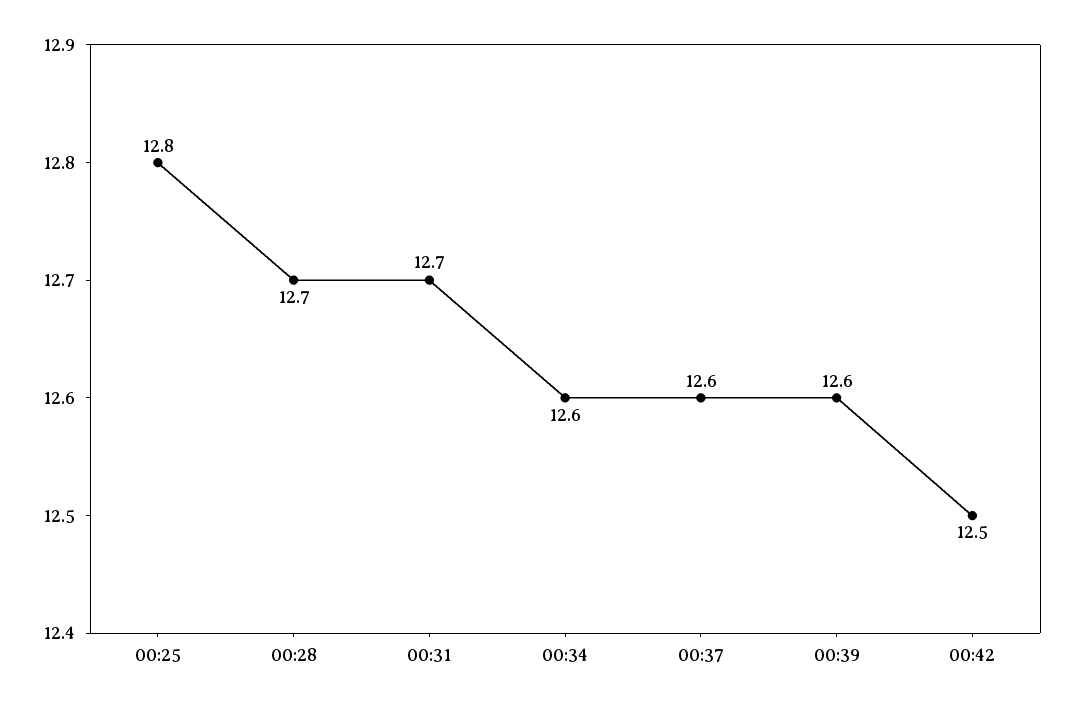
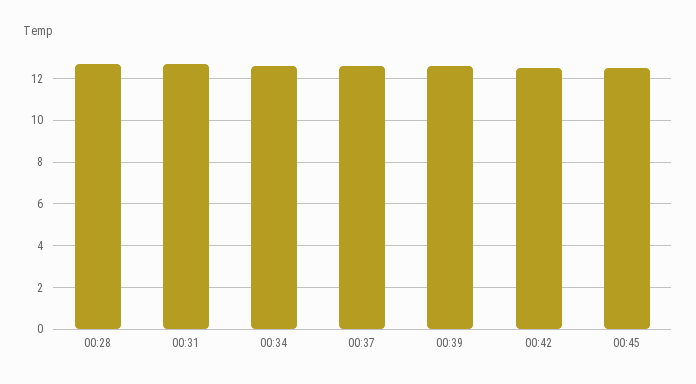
00:25: 12.8 -> none
00:45: none -> 12.5

